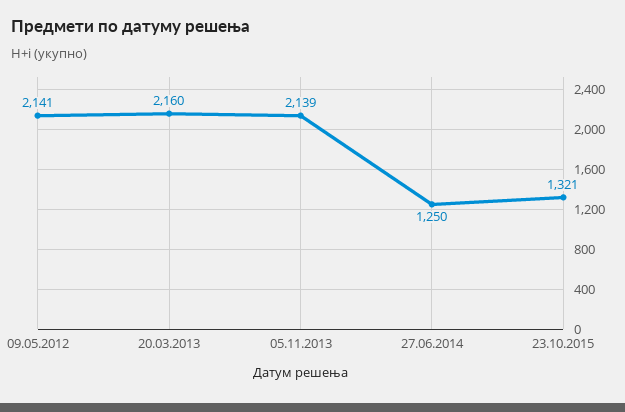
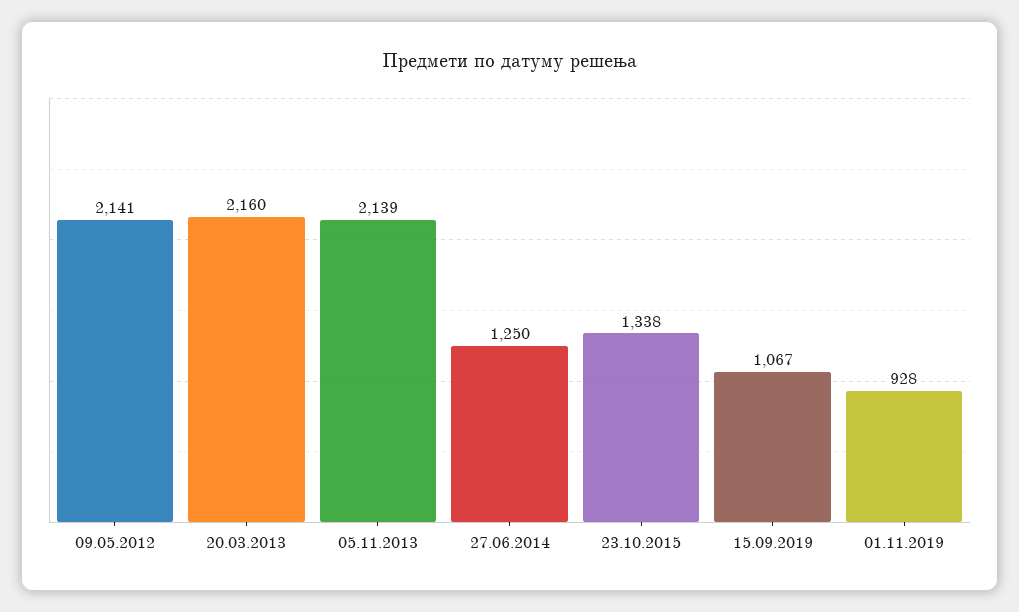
23.10.2015: 1321 -> 1338
15.09.2019: none -> 1067
01.11.2019: none -> 928

